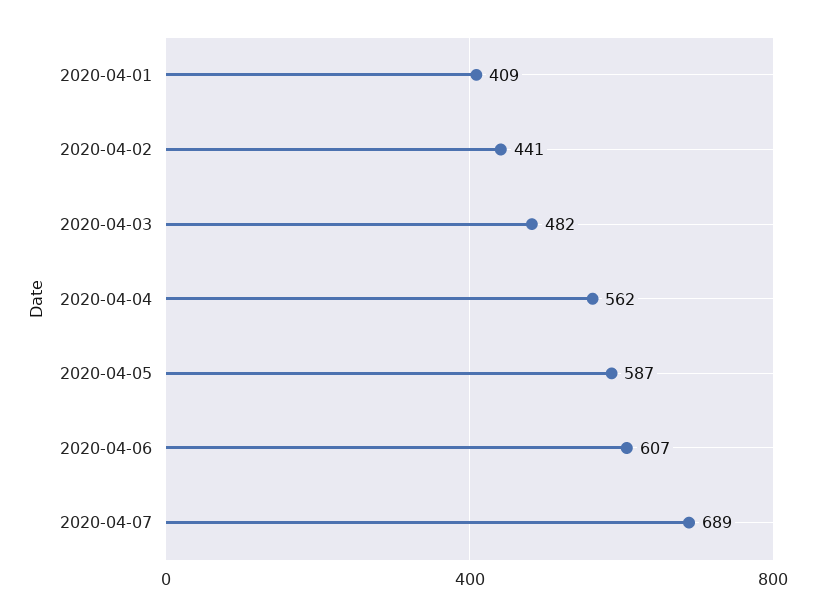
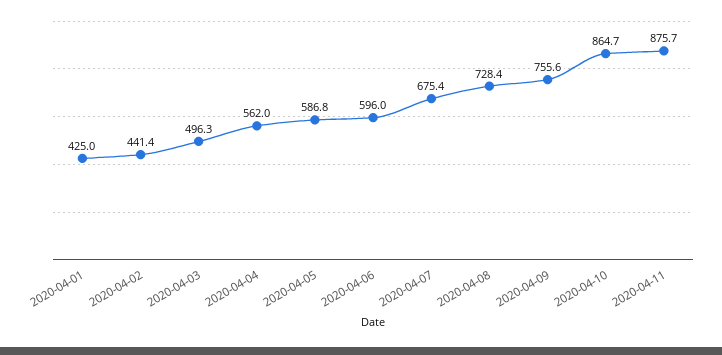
2020-04-01: 409 -> 425
2020-04-03: 482 -> 496.3
2020-04-06: 607 -> 596
2020-04-07: 689 -> 675.4
2020-04-08: none -> 728.4
2020-04-09: none -> 755.6
2020-04-10: none -> 864.7
2020-04-11: none -> 875.7

